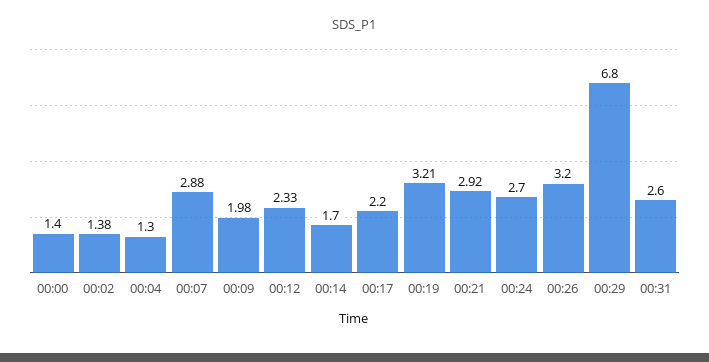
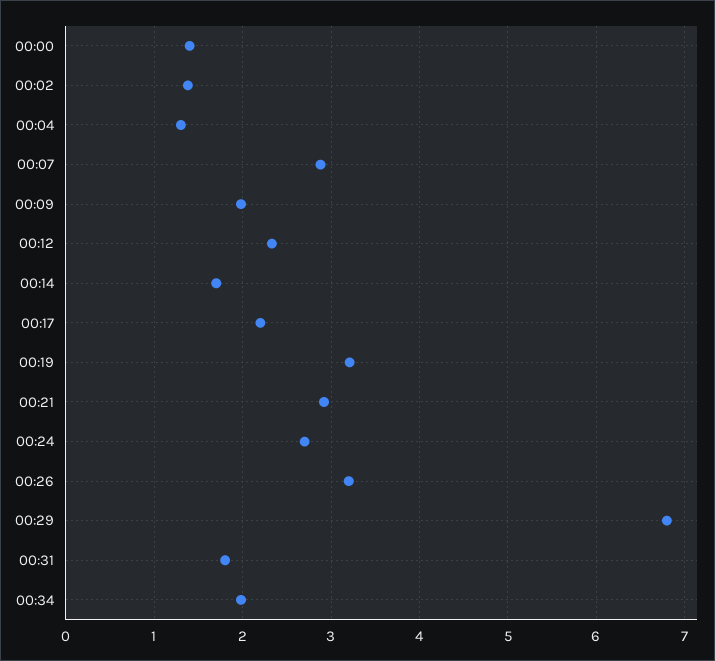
00:31: 2.6 -> 1.8
00:34: none -> 2

